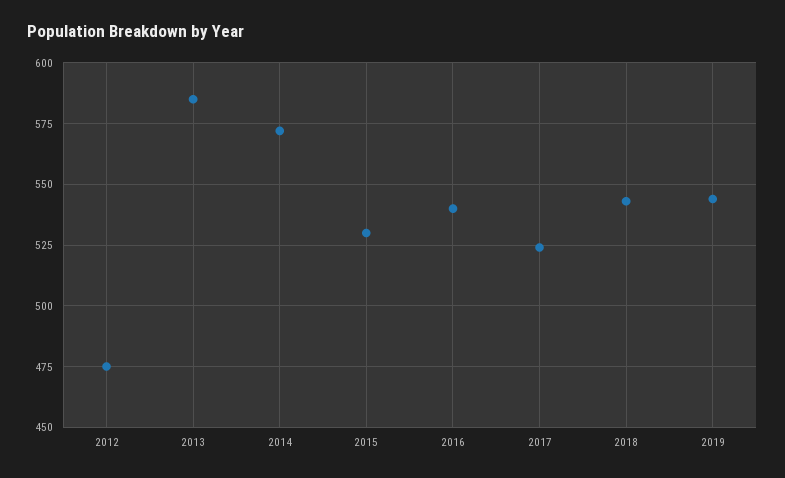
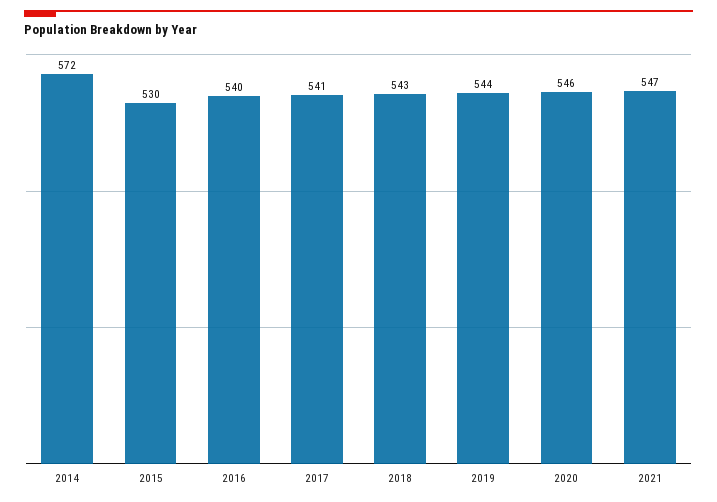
2012: 475 -> none
2013: 585 -> none
2017: 525 -> 541
2020: none -> 546
2021: none -> 547

